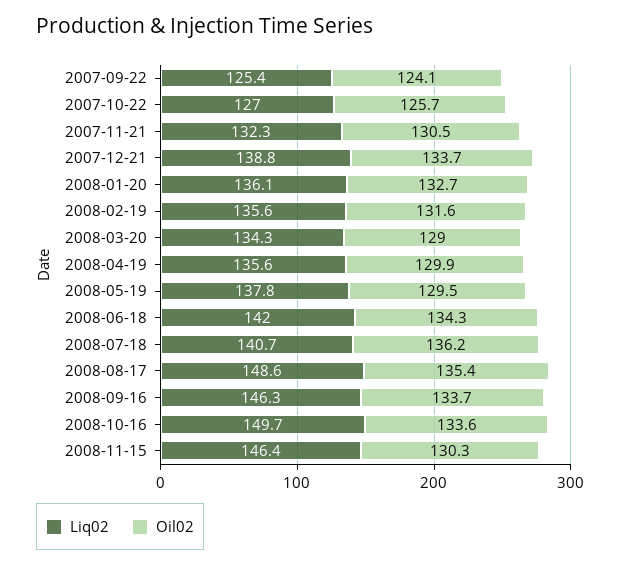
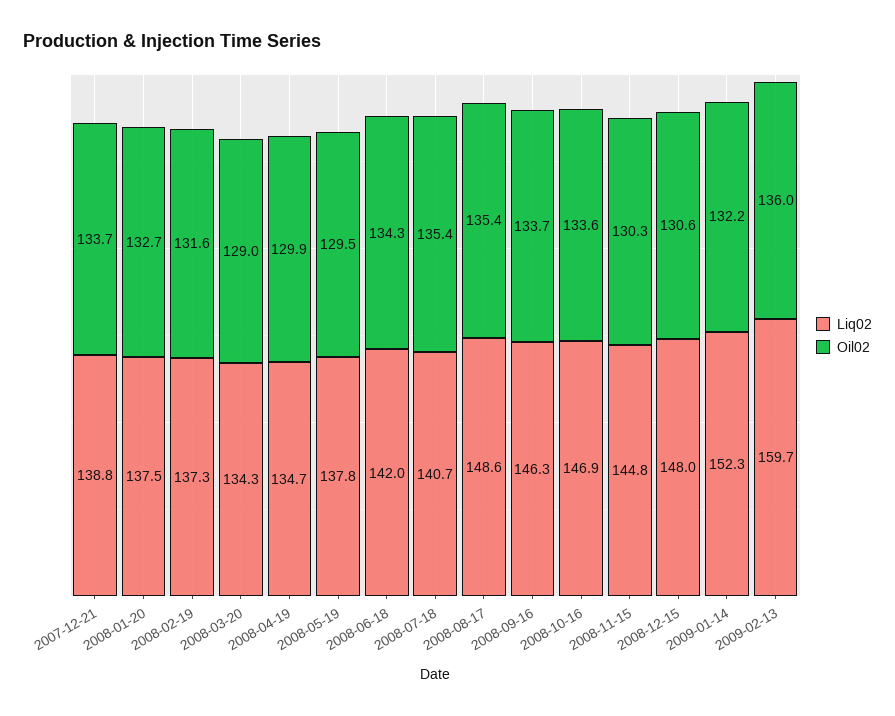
Liq02, 2007-09-22: 125.4 -> none
Oil02, 2007-09-22: 124.1 -> none
Liq02, 2007-10-22: 127 -> none
Oil02, 2007-10-22: 125.7 -> none
Liq02, 2007-11-21: 132.3 -> none
Oil02, 2007-11-21: 130.5 -> none
Liq02, 2008-01-20: 136.1 -> 137.5
Liq02, 2008-02-19: 135.6 -> 137.3
Liq02, 2008-04-19: 135.6 -> 134.7
Oil02, 2008-07-18: 136.2 -> 135.4
Liq02, 2008-10-16: 149.7 -> 146.9
Liq02, 2008-11-15: 146.4 -> 144.8
Liq02, 2008-12-15: none -> 148
Oil02, 2008-12-15: none -> 130.6
Liq02, 2009-01-14: none -> 152.3
Oil02, 2009-01-14: none -> 132.2
Liq02, 2009-02-13: none -> 159.7
Oil02, 2009-02-13: none -> 136

